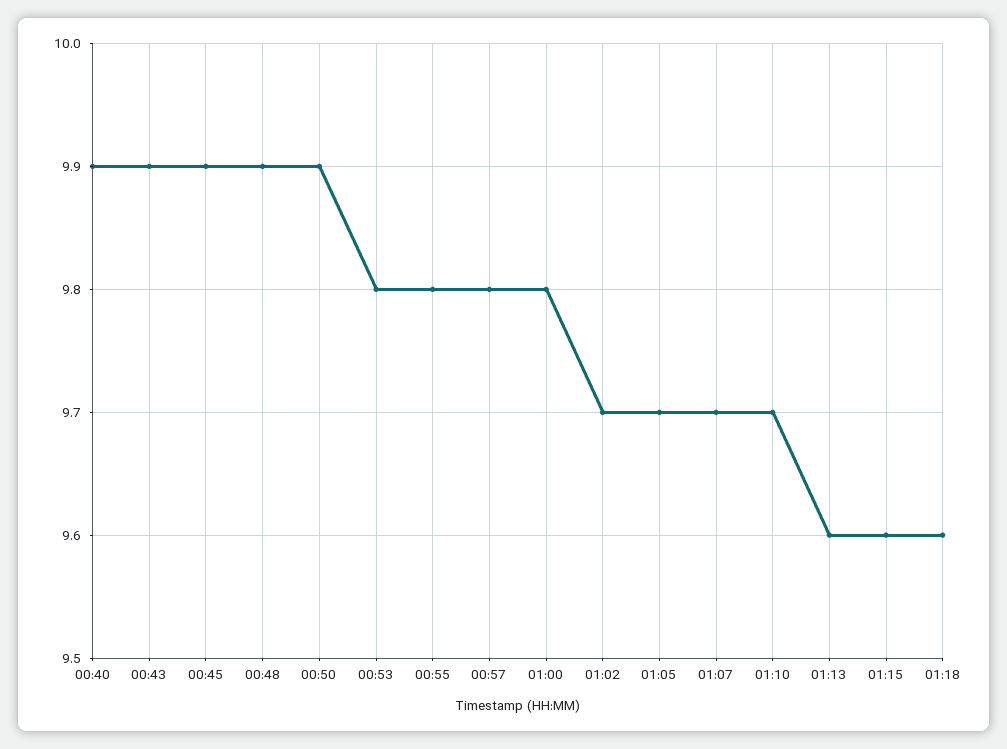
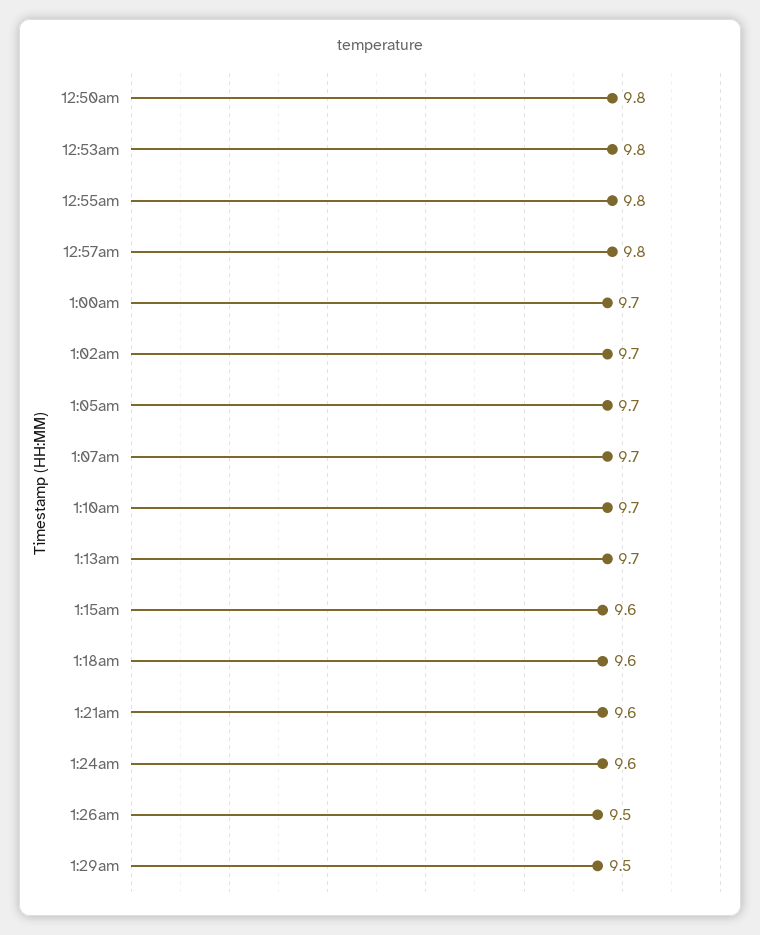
00:40: 9.9 -> none
00:43: 9.9 -> none
00:45: 9.9 -> none
00:48: 9.9 -> none
00:50: 9.9 -> 9.8
01:00: 9.8 -> 9.7
01:13: 9.6 -> 9.7
1:21am: none -> 9.6
1:24am: none -> 9.6
1:26am: none -> 9.5
1:29am: none -> 9.5

